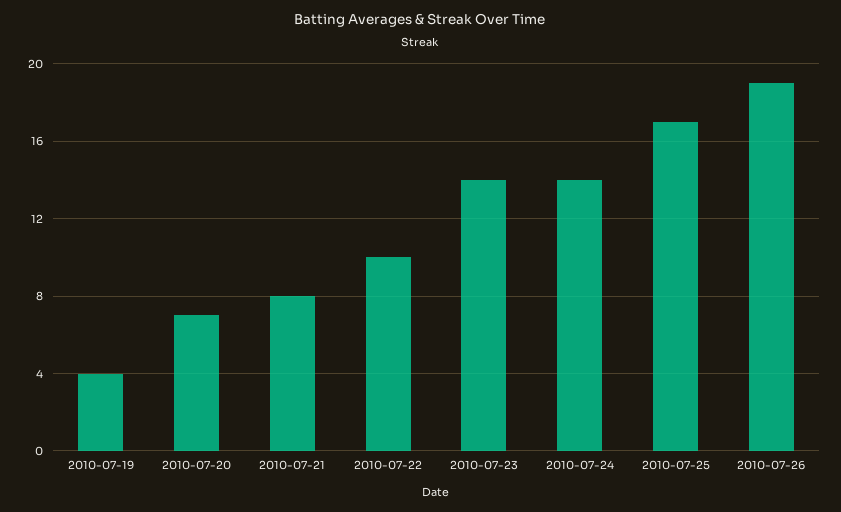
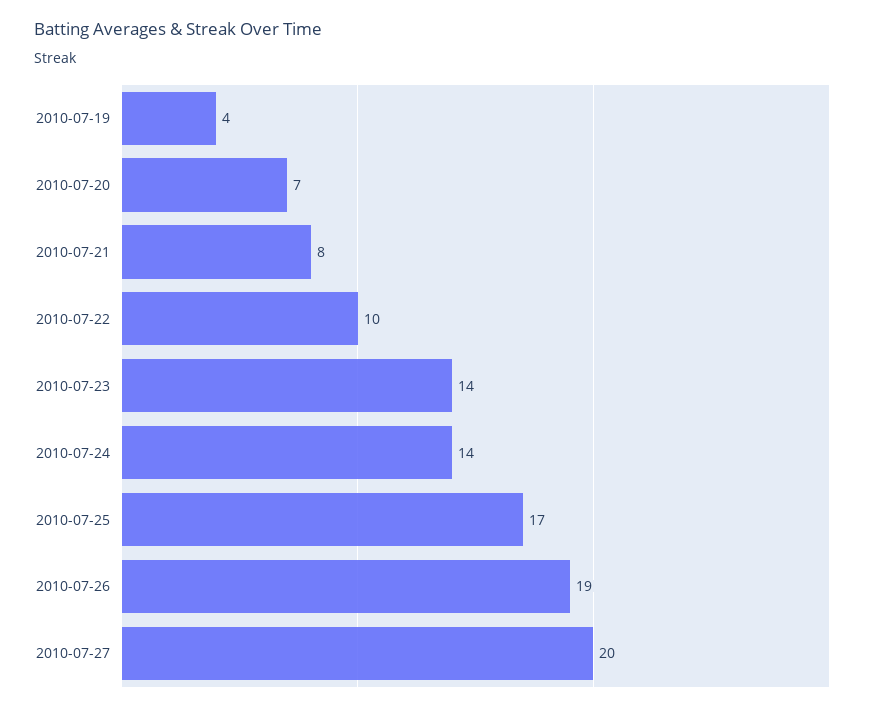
2010-07-27: none -> 20

